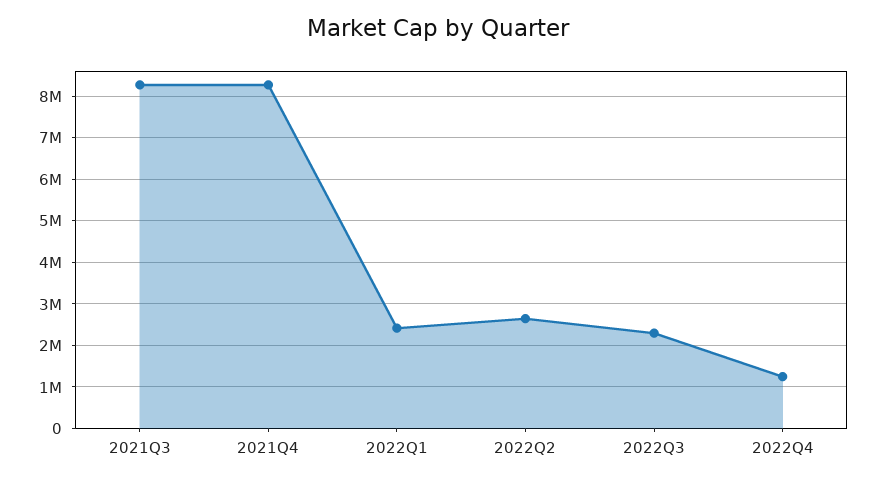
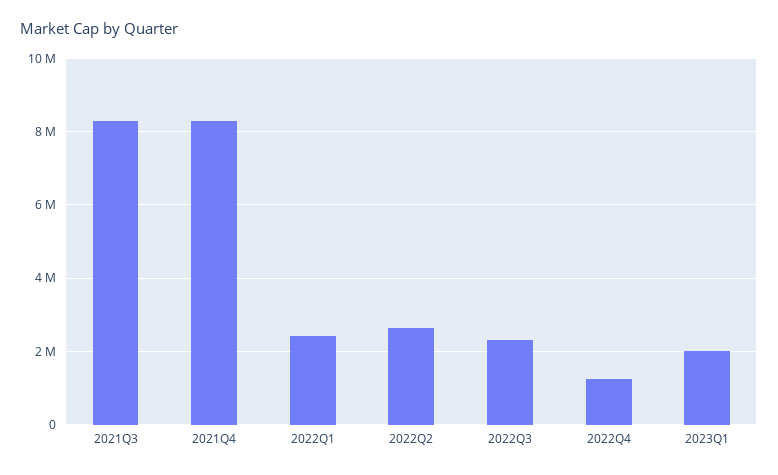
2023Q1: none -> 2000000

